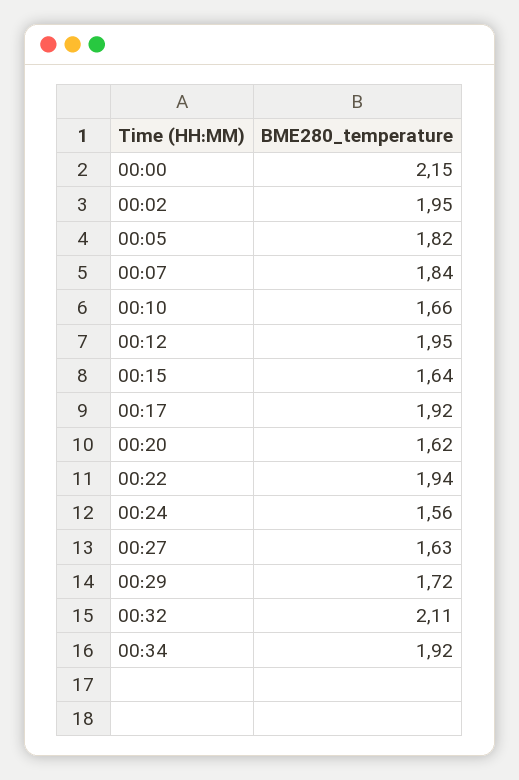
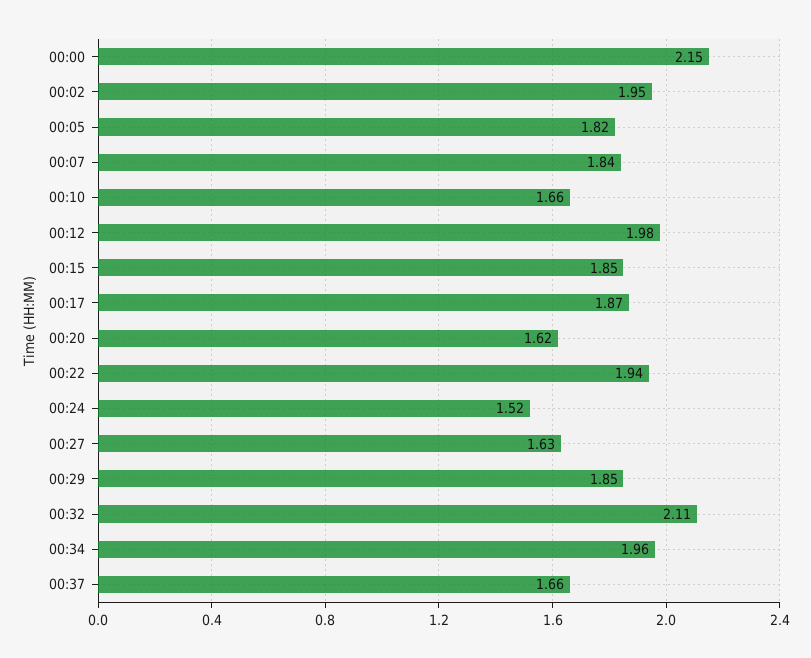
00:12: 1.95 -> 1.98
00:15: 1.64 -> 1.85
00:17: 1.92 -> 1.87
00:24: 1.56 -> 1.52
00:29: 1.72 -> 1.85
00:34: 1.92 -> 1.96
00:37: none -> 1.66

